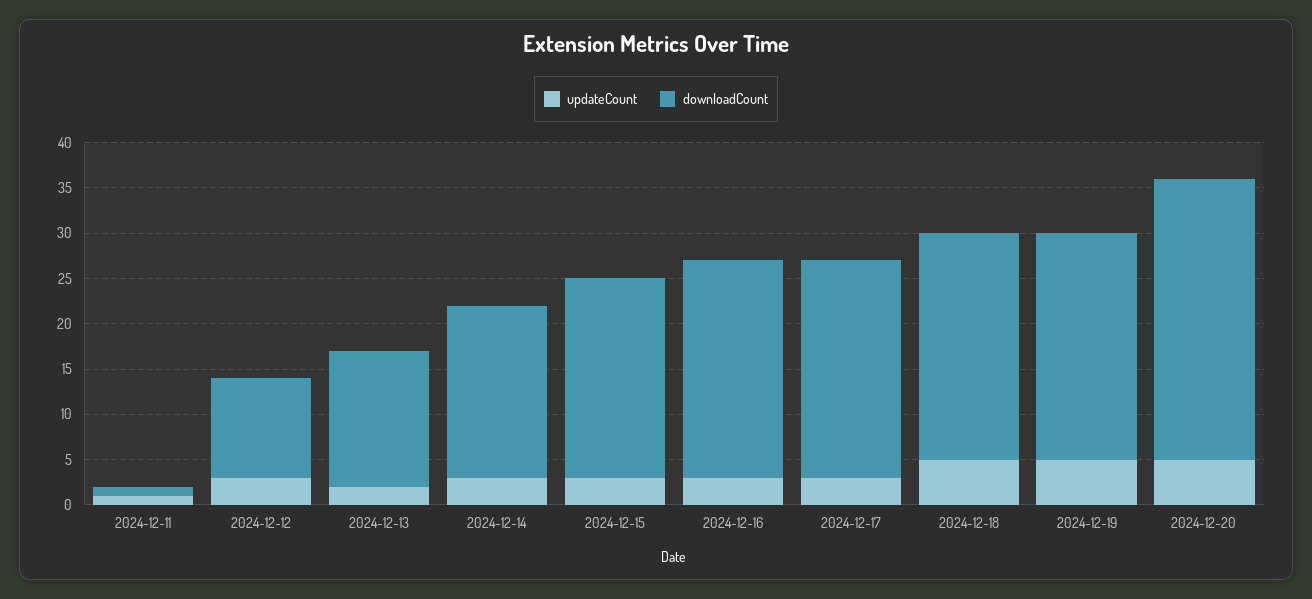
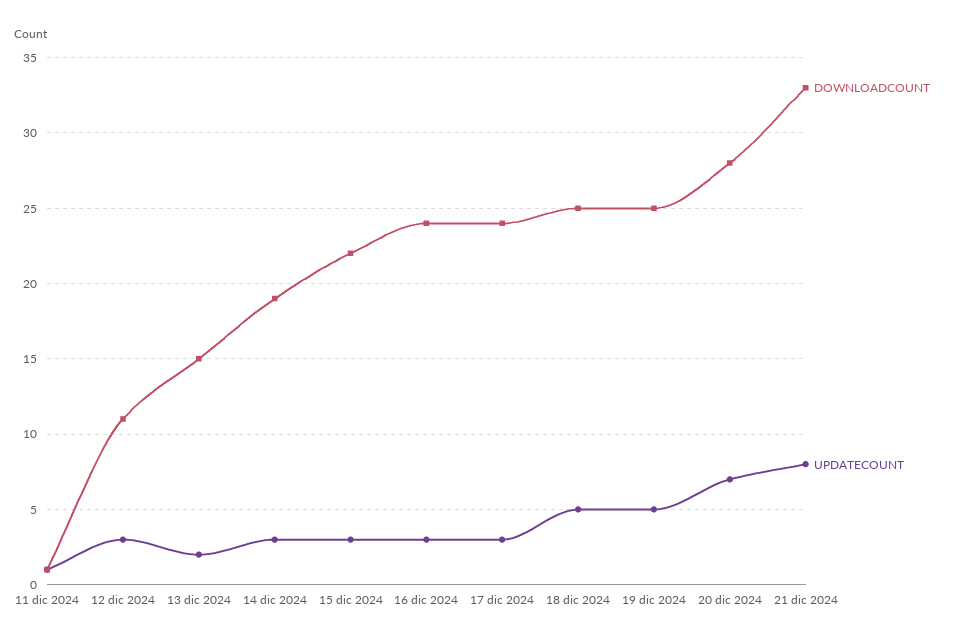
updateCount, 2024-12-20: 5 -> 7
downloadCount, 2024-12-20: 31 -> 28
downloadCount, 21 dic 2024: none -> 33
updateCount, 21 dic 2024: none -> 8

